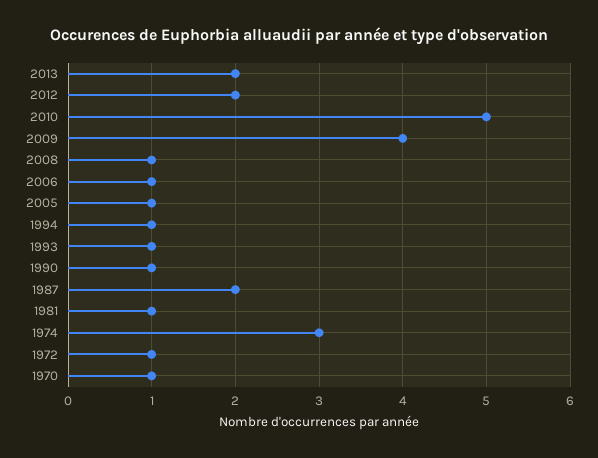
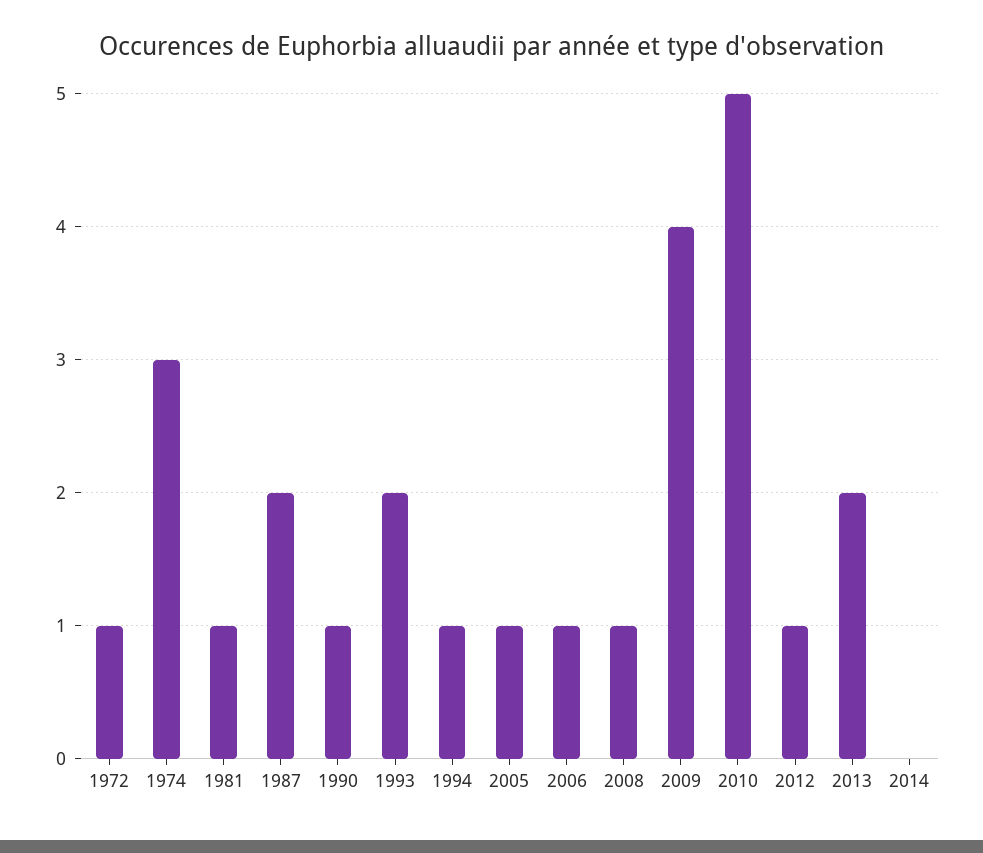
2012: 2 -> 1
1993: 1 -> 2
1970: 1 -> none
2014: none -> 0

